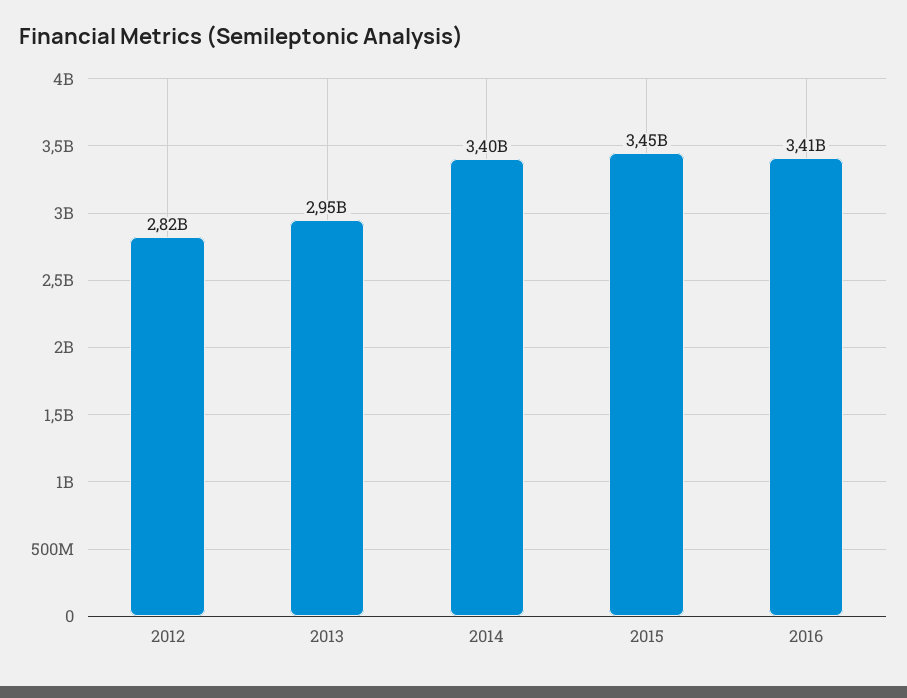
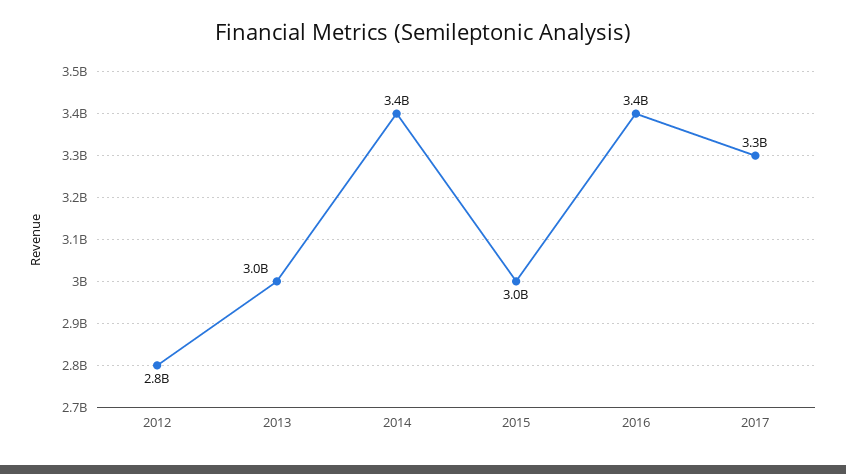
2015: 3450000000 -> 3000000000
2017: none -> 3300000000

